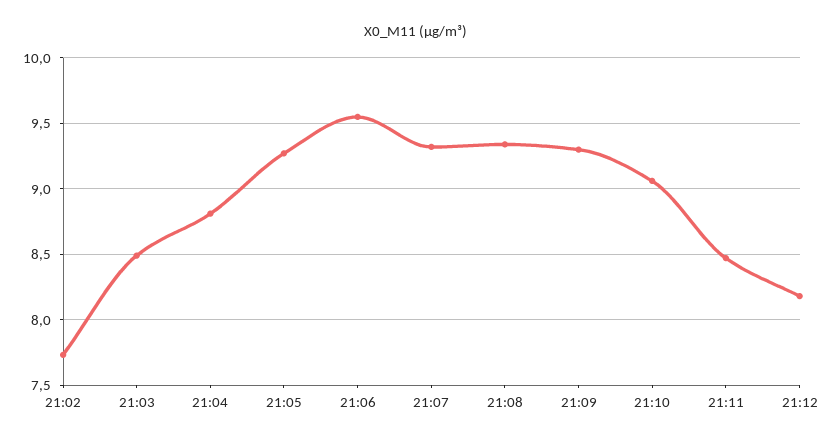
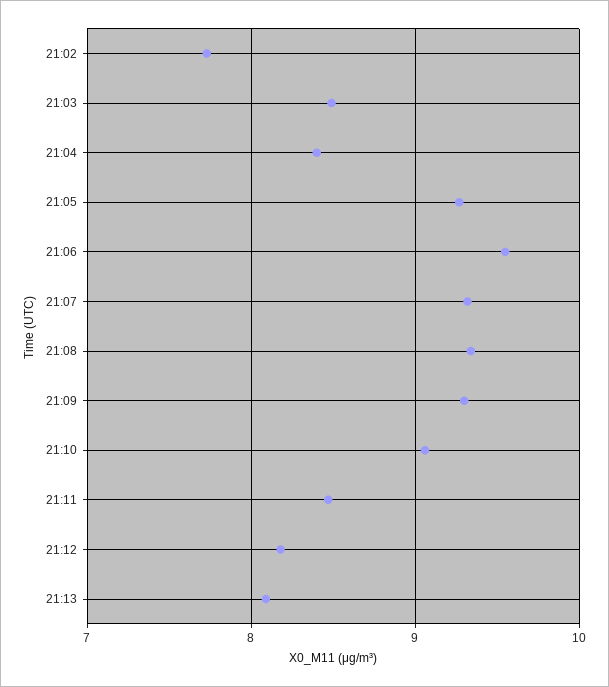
21:04: 8.8 -> 8.4
21:13: none -> 8.1

